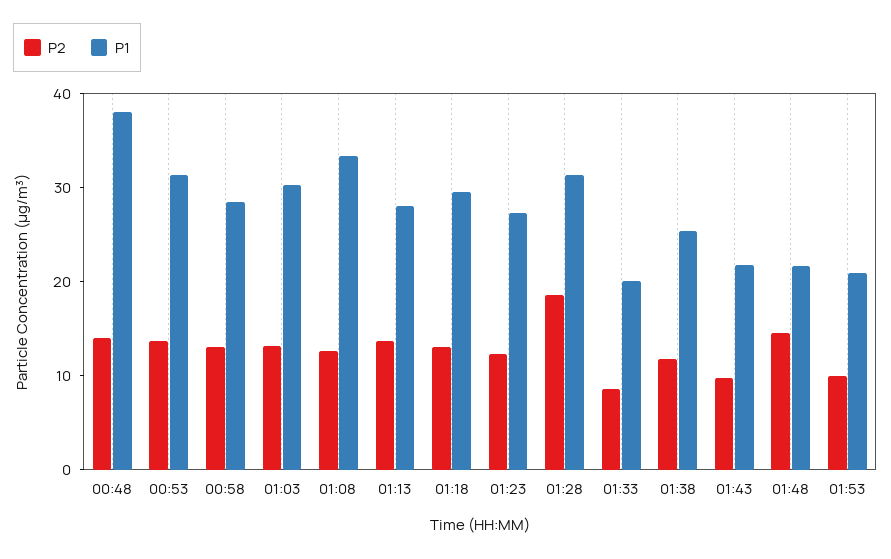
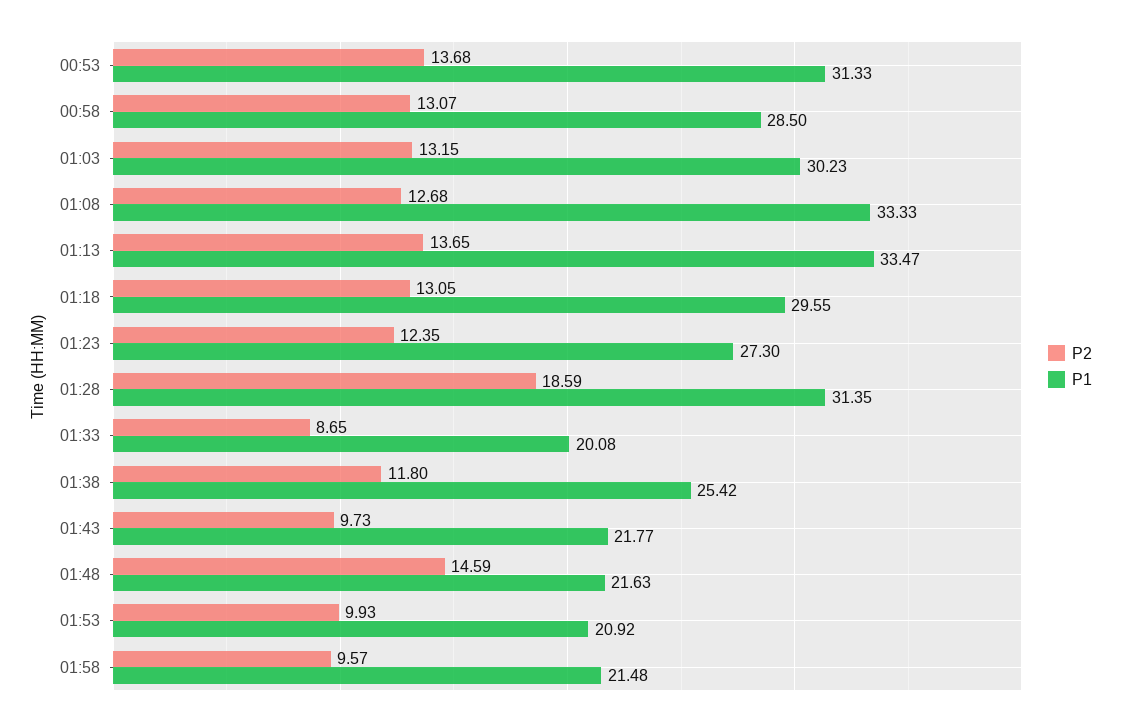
P2, 00:48: 14 -> none
P1, 00:48: 38 -> none
P1, 01:13: 28 -> 33.47
P2, 01:58: none -> 9.57
P1, 01:58: none -> 21.48

